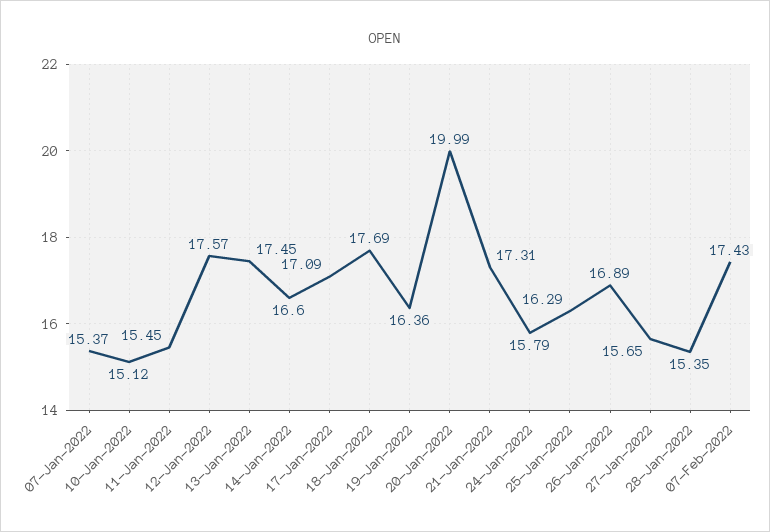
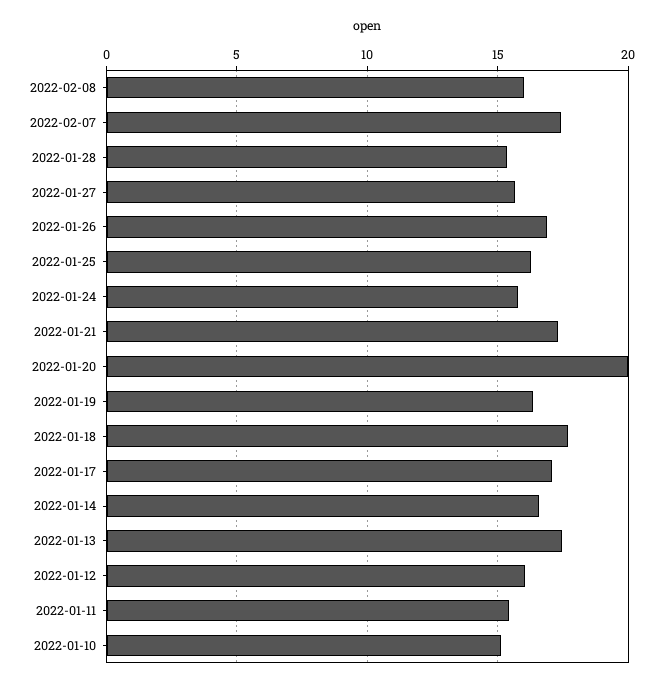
07-Jan-2022: 15.37 -> none
12-Jan-2022: 17.57 -> 16
2022-02-08: none -> 16

